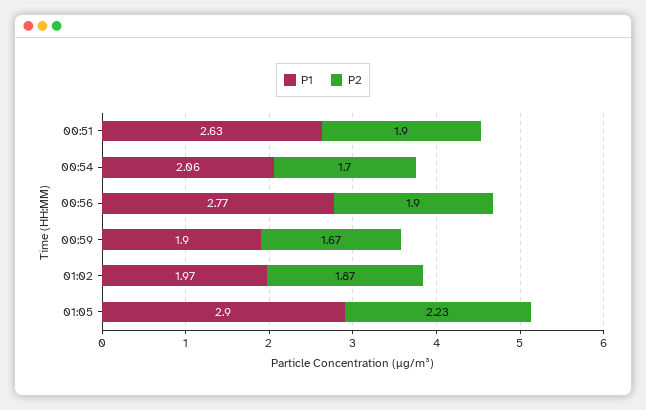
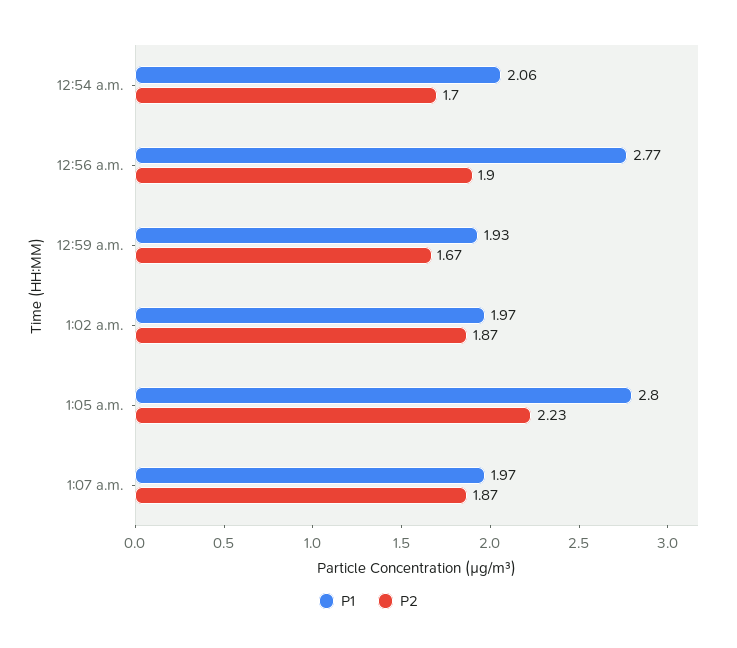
P1, 00:51: 2.63 -> none
P2, 00:51: 1.9 -> none
P1, 00:59: 1.9 -> 1.93
P1, 01:05: 2.9 -> 2.8
P1, 1:07 a.m.: none -> 1.97
P2, 1:07 a.m.: none -> 1.87

